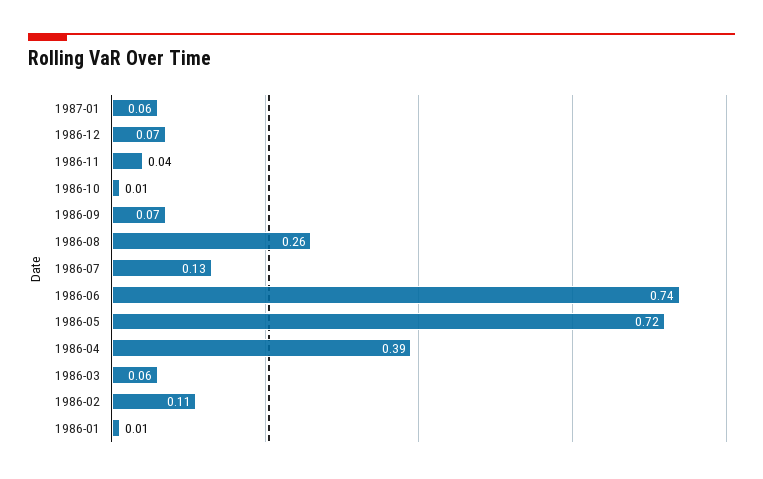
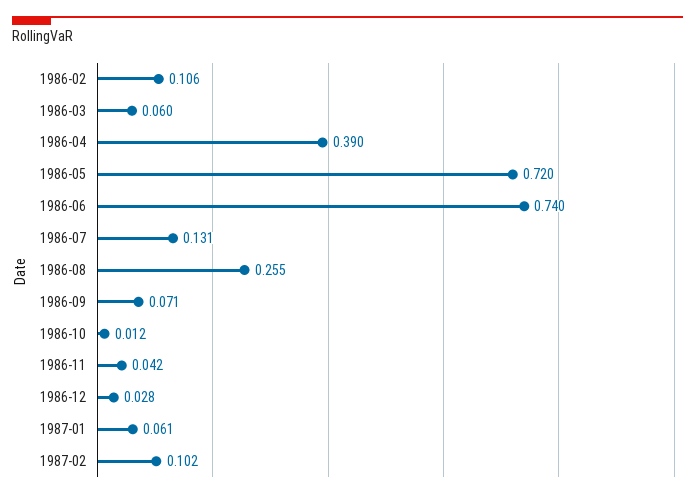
1986-12: 0.07 -> 0.028
1986-01: 0.01 -> none
1987-02: none -> 0.102

